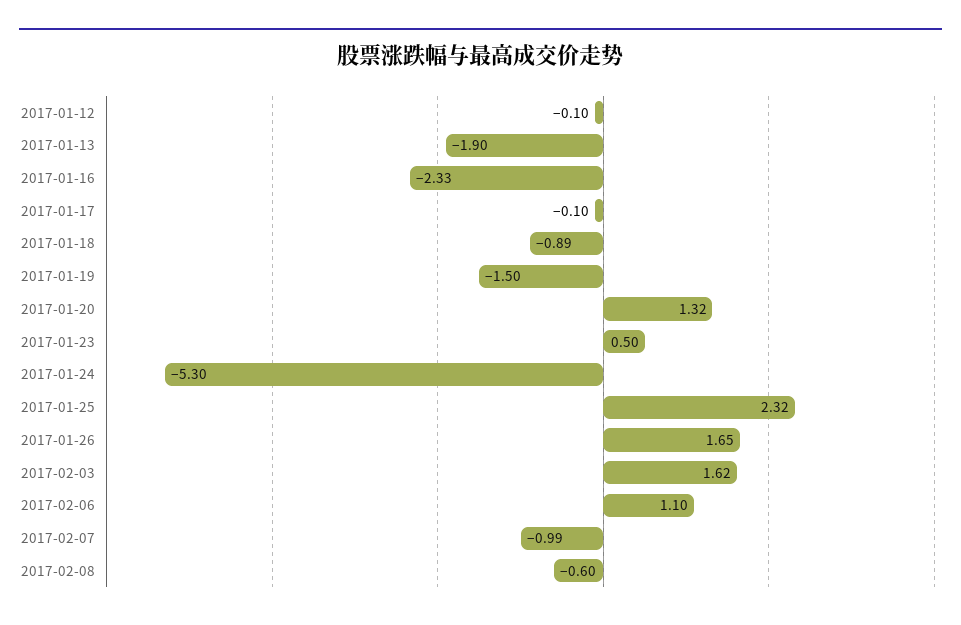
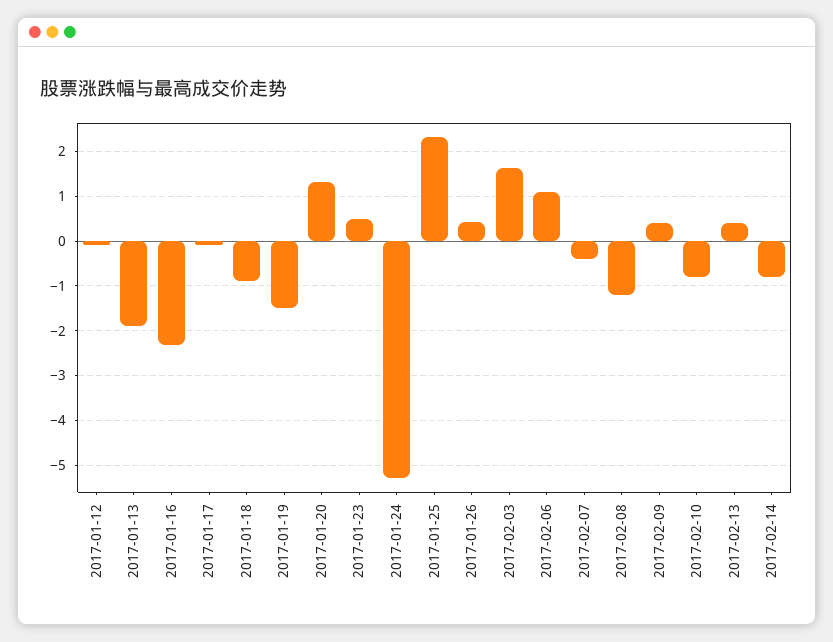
2017-01-26: 1.65 -> 0.4
2017-02-07: -0.99 -> -0.4
2017-02-08: -0.6 -> -1.2
2017-02-09: none -> 0.4
2017-02-10: none -> -0.8
2017-02-13: none -> 0.4
2017-02-14: none -> -0.8

